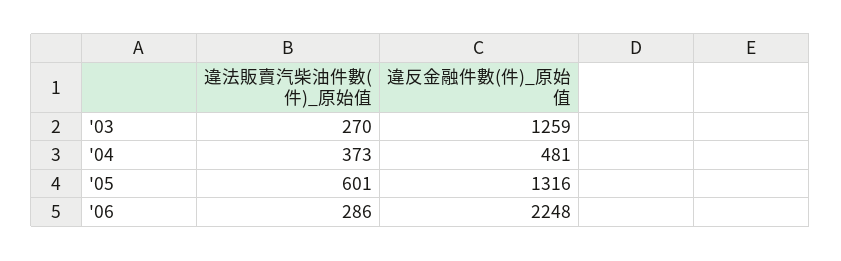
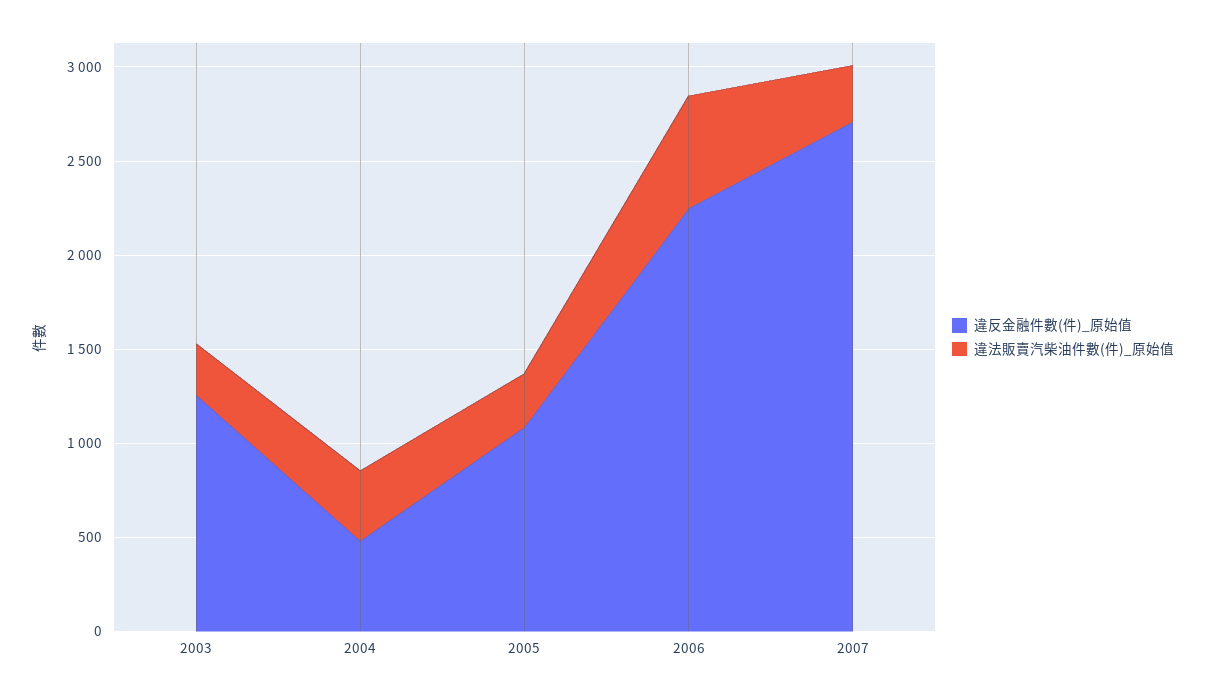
違法販賣汽柴油件數(件)_原始值, '05: 601 -> 300
違反金融件數(件)_原始值, '05: 1316 -> 1100
違法販賣汽柴油件數(件)_原始值, '06: 286 -> 600
違反金融件數(件)_原始值, 2007: none -> 2700
違法販賣汽柴油件數(件)_原始值, 2007: none -> 300

